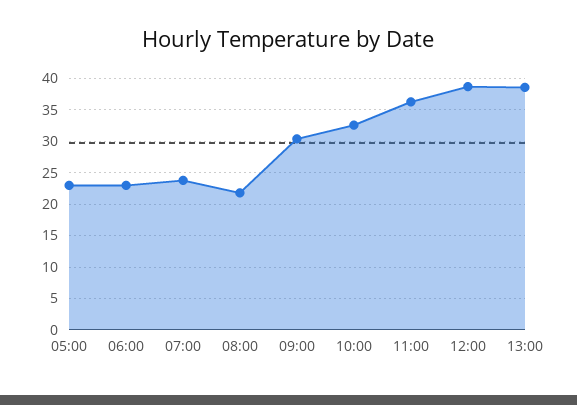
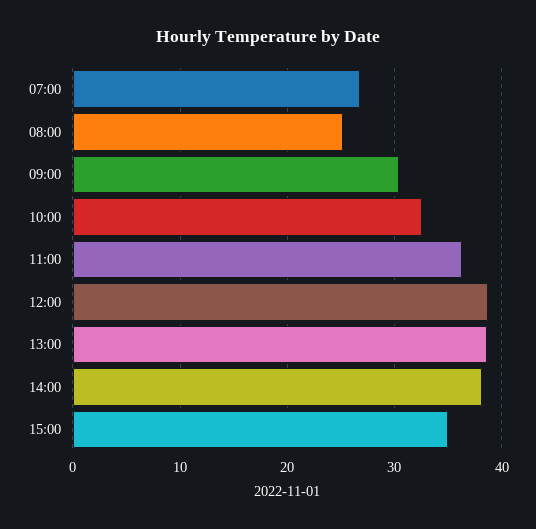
05:00: 23 -> none
06:00: 23 -> none
07:00: 24 -> 27
08:00: 22 -> 25
14:00: none -> 38
15:00: none -> 35

